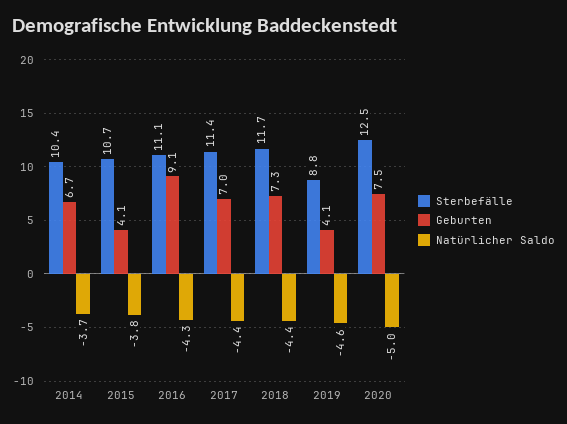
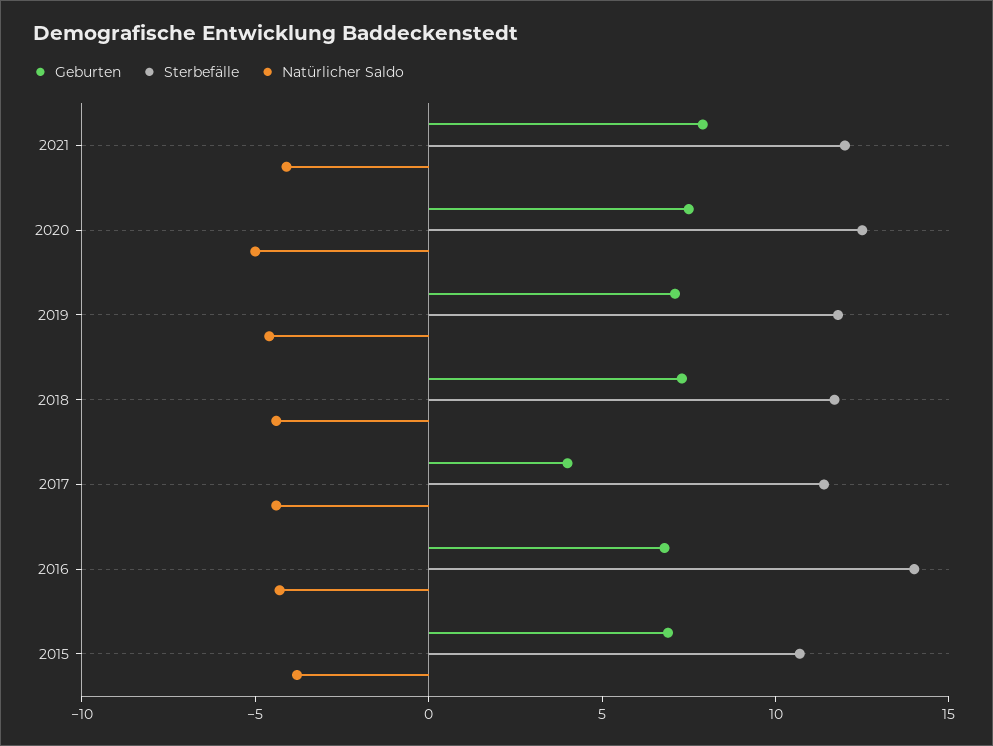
Sterbefälle, 2014: 10.4 -> none
Geburten, 2014: 6.7 -> none
Natürlicher Saldo, 2014: -3.7 -> none
Geburten, 2015: 4.1 -> 7
Sterbefälle, 2016: 11.1 -> 14
Geburten, 2016: 9.1 -> 7
Geburten, 2017: 7 -> 4
Sterbefälle, 2019: 8.8 -> 12
Geburten, 2019: 4.1 -> 7
Geburten, 2021: none -> 8
Sterbefälle, 2021: none -> 12
Natürlicher Saldo, 2021: none -> -4

